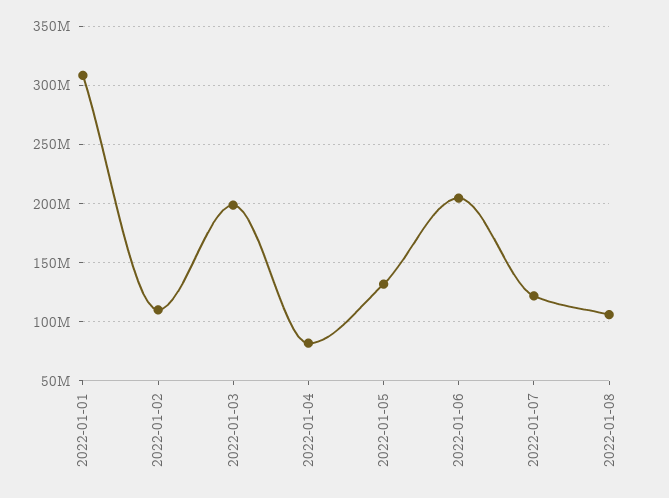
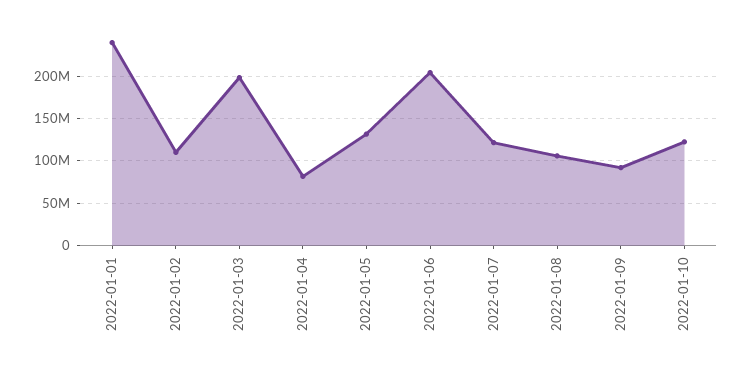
2022-01-01: 310000000 -> 240000000
2022-01-09: none -> 90000000
2022-01-10: none -> 120000000

